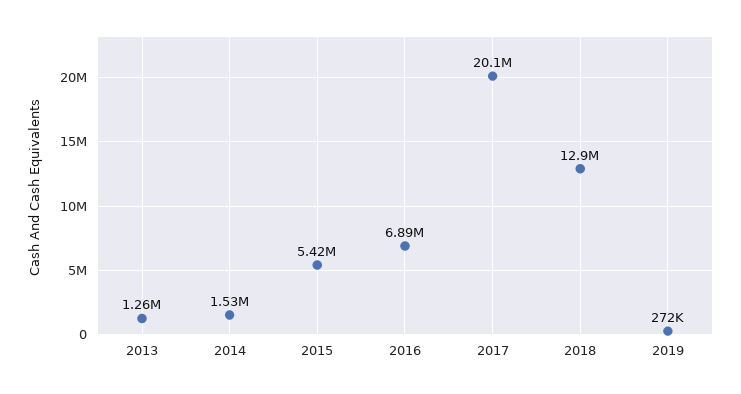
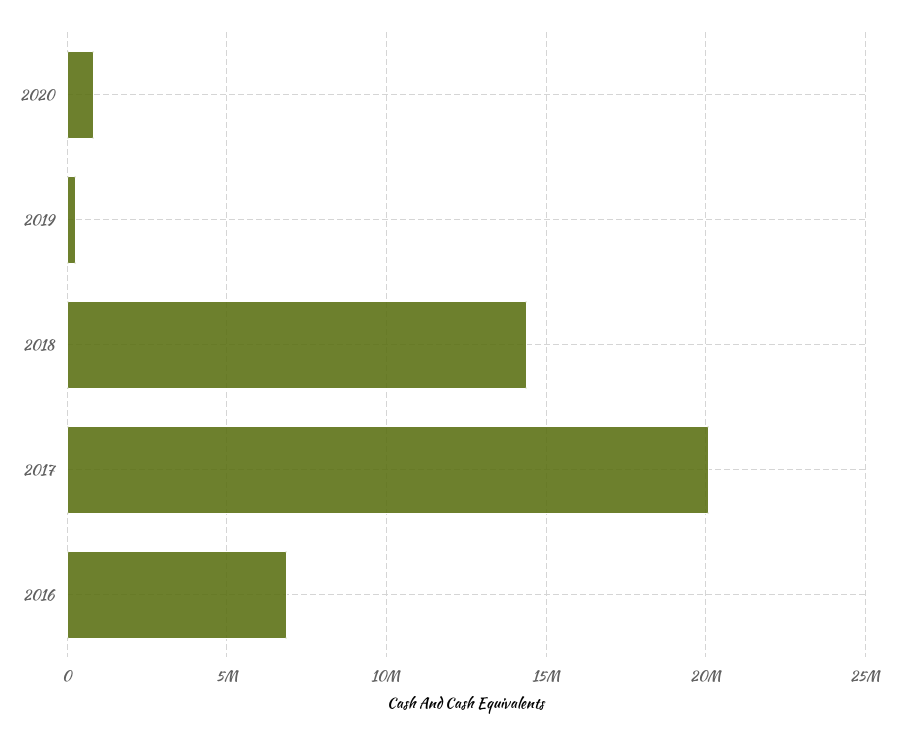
2013: 1260000 -> none
2014: 1530000 -> none
2015: 5420000 -> none
2018: 12900000 -> 14500000
2020: none -> 1000000

